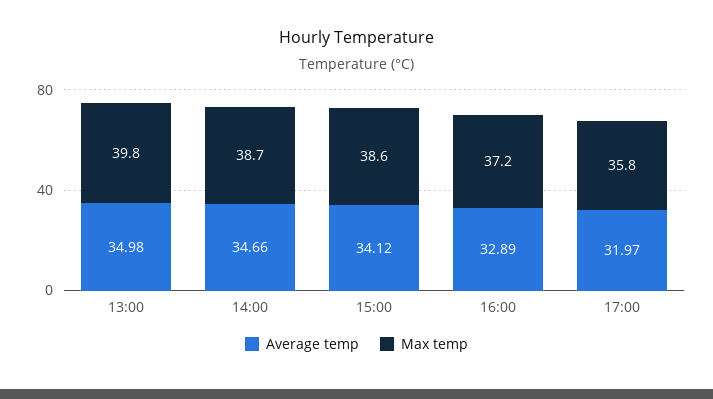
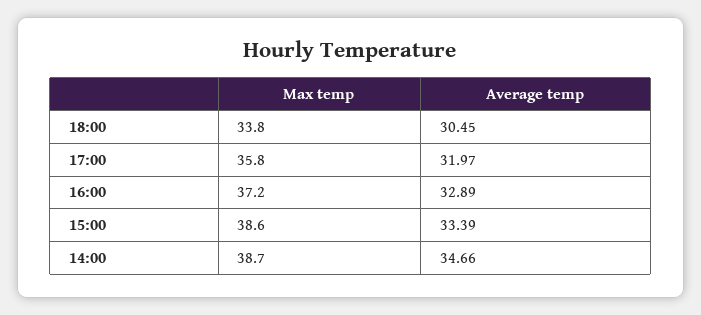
Average temp, 13:00: 34.98 -> none
Max temp, 13:00: 39.8 -> none
Average temp, 15:00: 34.12 -> 33.39
Max temp, 18:00: none -> 33.8
Average temp, 18:00: none -> 30.45

